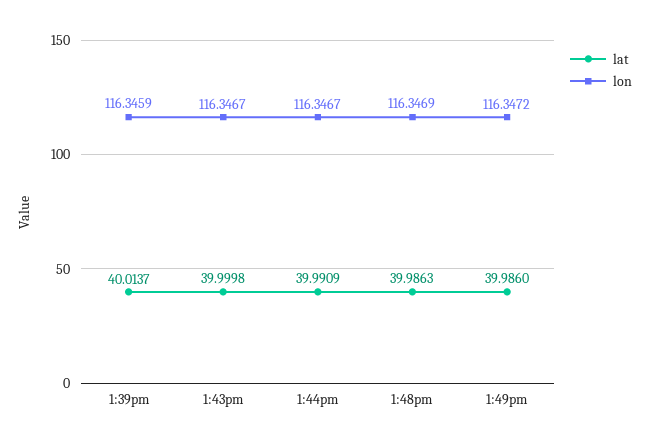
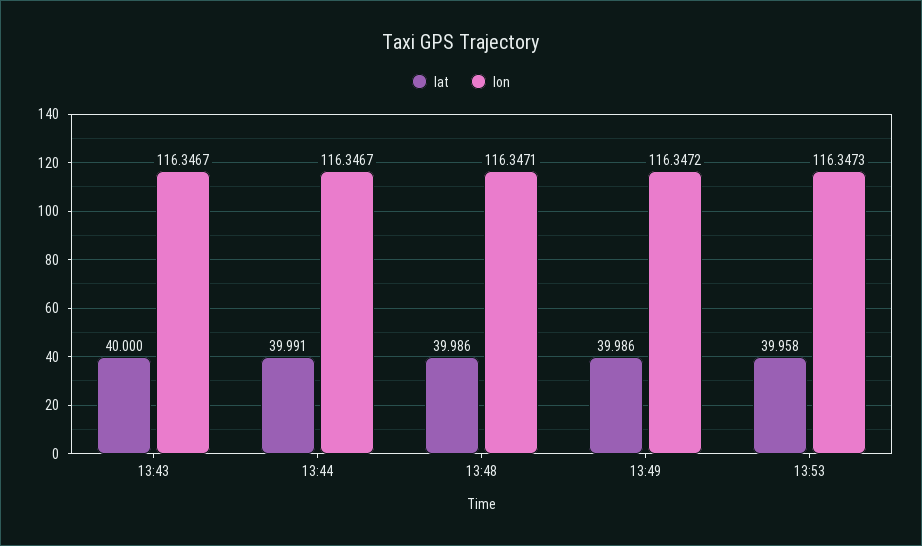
lat, 1:39pm: 40.0137 -> none
lon, 1:39pm: 116.3459 -> none
lon, 1:48pm: 116.3469 -> 116.3471
lat, 13:53: none -> 39.958
lon, 13:53: none -> 116.3473

